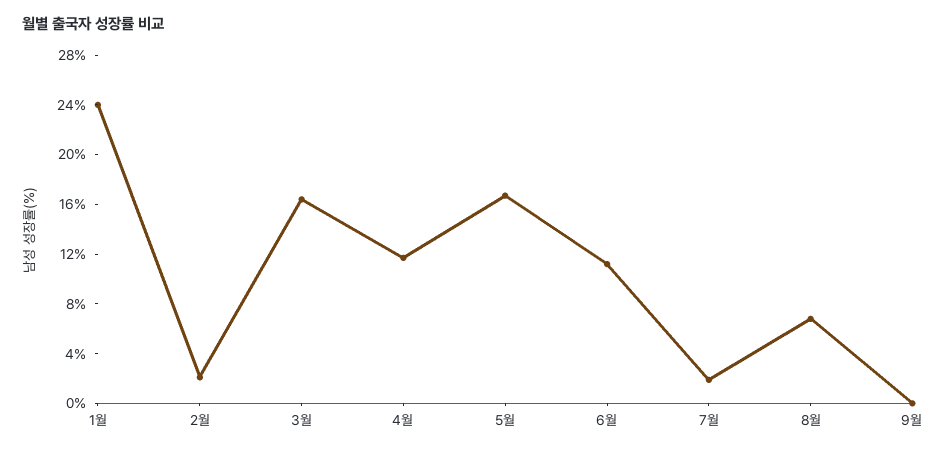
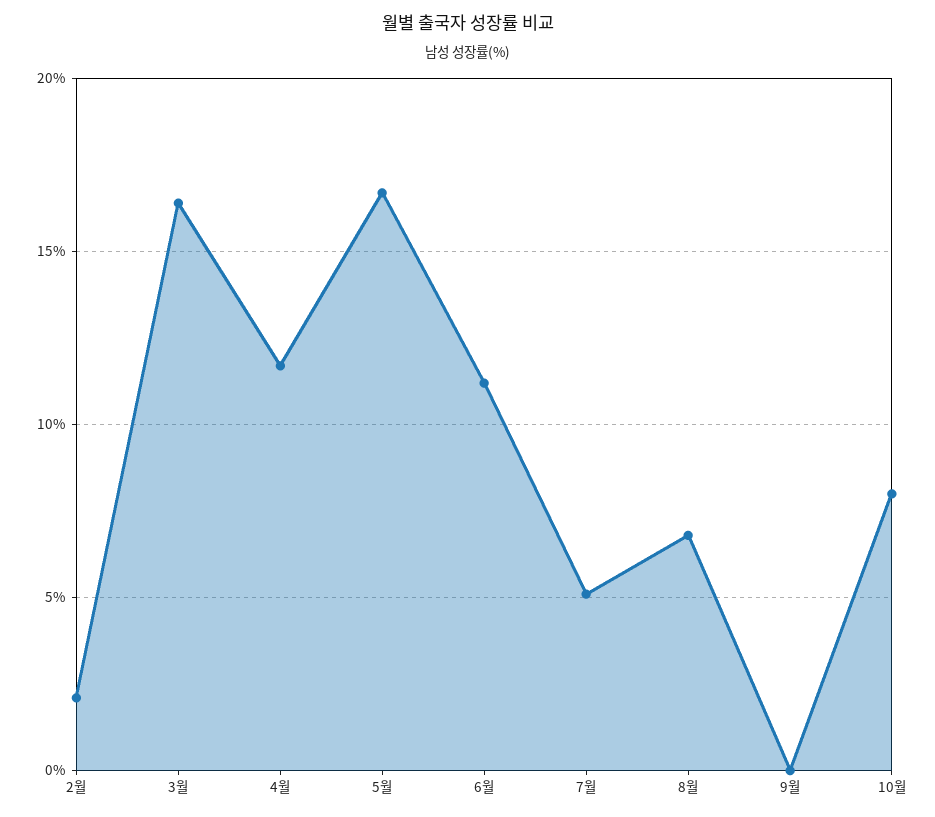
1월: 24 -> none
7월: 2 -> 5
10월: none -> 8

